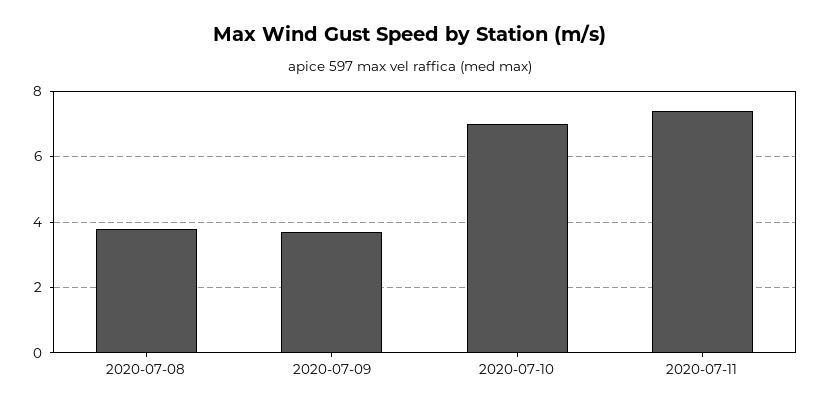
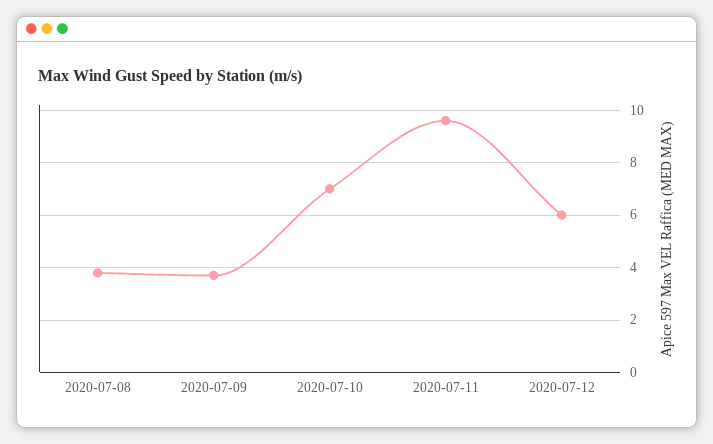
2020-07-11: 7.5 -> 9.5
2020-07-12: none -> 6

